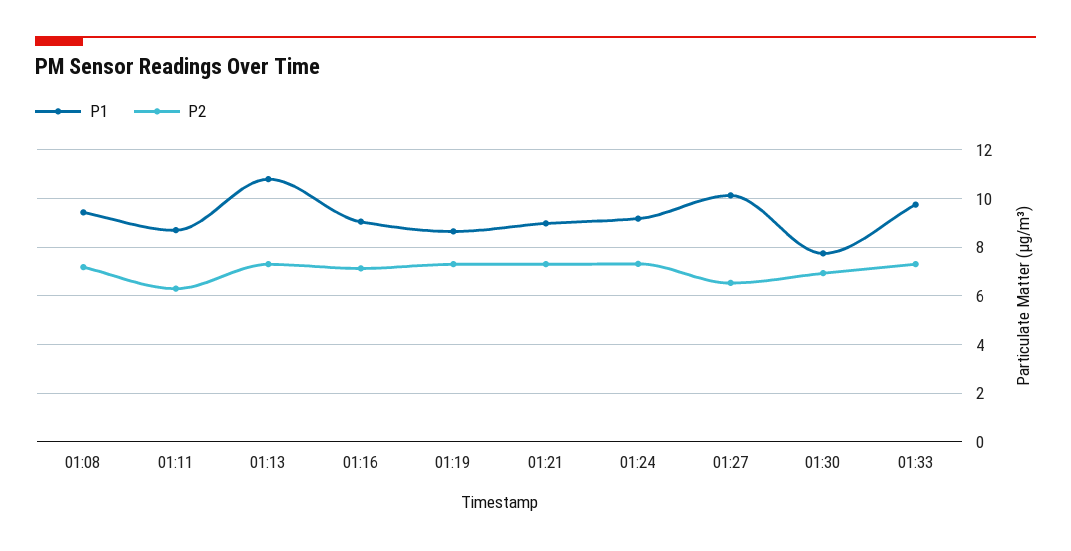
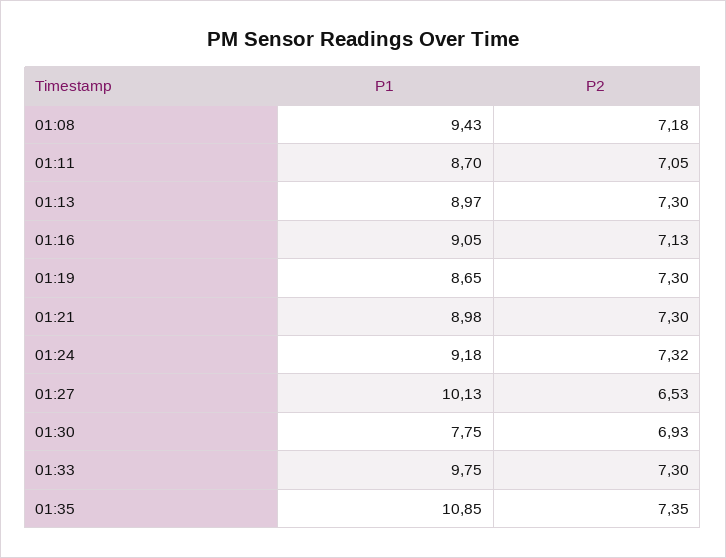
P2, 01:11: 6.25 -> 7.05
P1, 01:13: 10.75 -> 8.97
P1, 01:35: none -> 10.85
P2, 01:35: none -> 7.35

